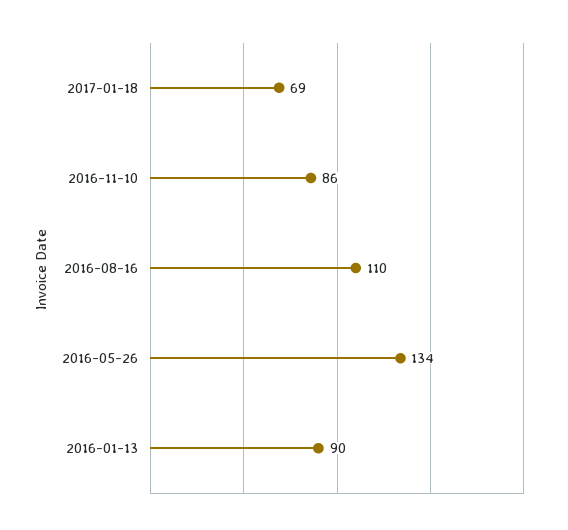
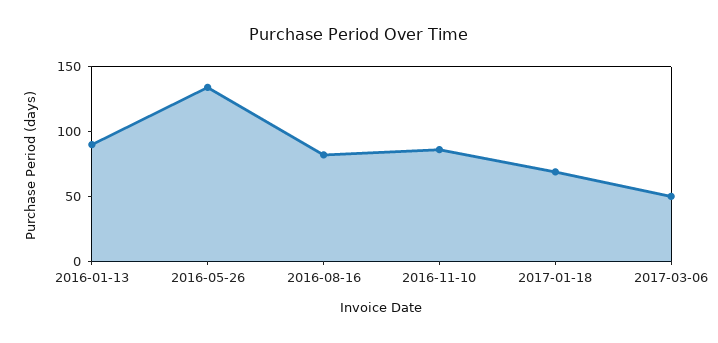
2016-08-16: 110 -> 80
2017-03-06: none -> 50

